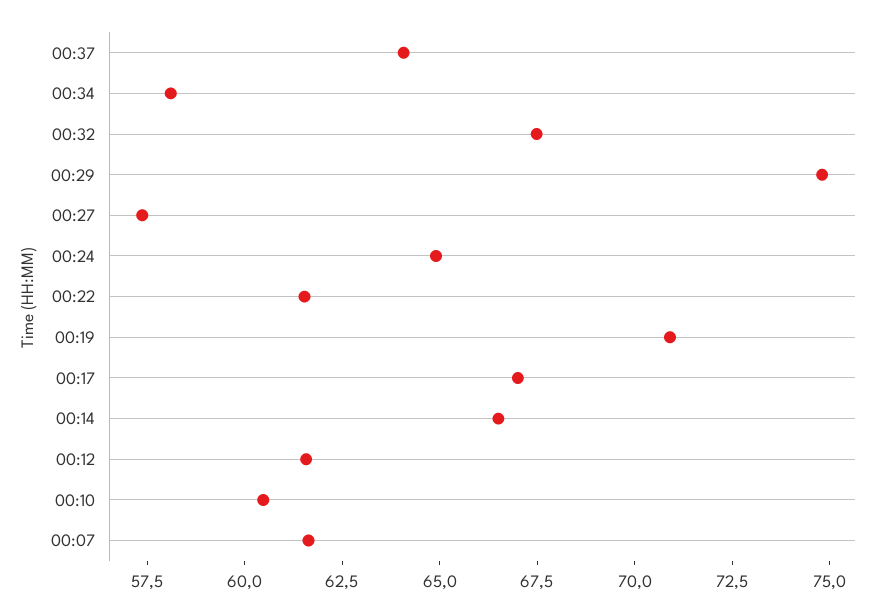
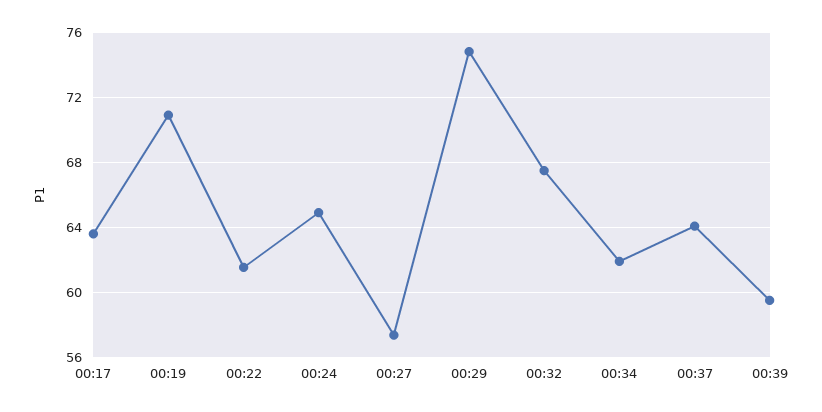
00:34: 58 -> 62
00:17: 67 -> 63.5
00:14: 66.5 -> none
00:12: 61.5 -> none
00:10: 60.5 -> none
00:07: 61.5 -> none
00:39: none -> 59.5

